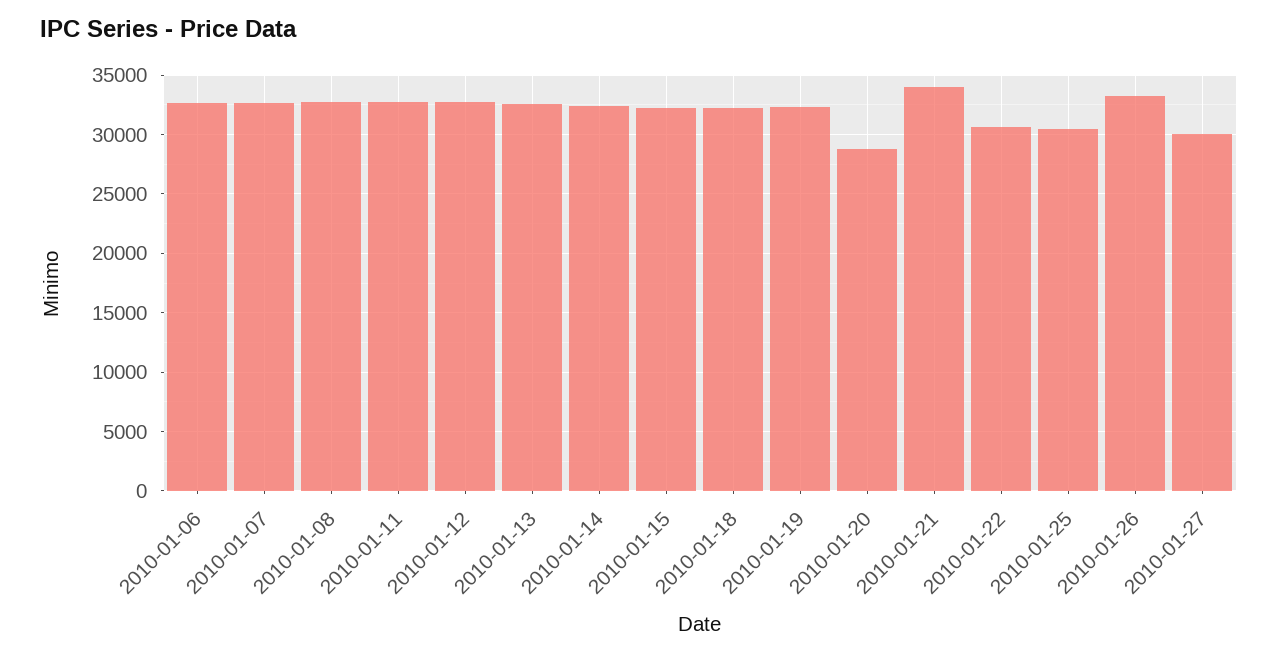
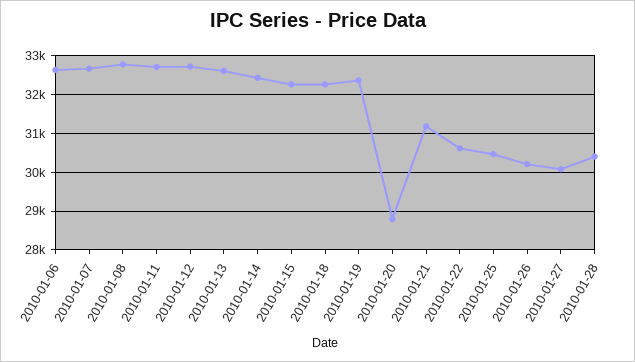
2010-01-21: 34000 -> 31200
2010-01-26: 33000 -> 30200
2010-01-28: none -> 30400

